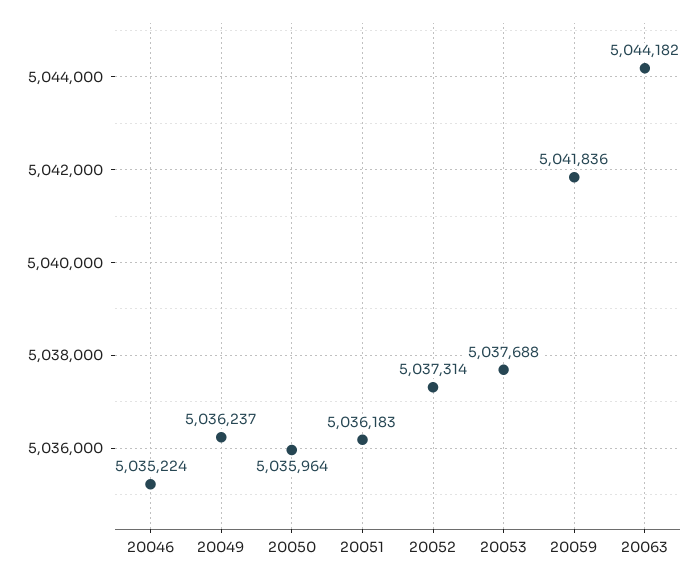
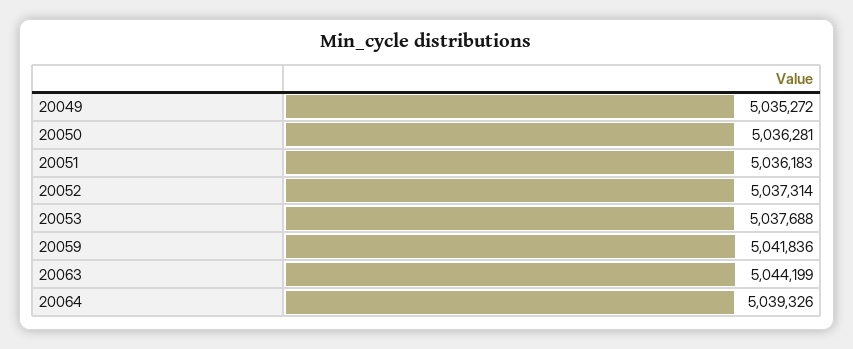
20046: 5035224 -> none
20049: 5036237 -> 5035272
20050: 5035964 -> 5036281
20063: 5044182 -> 5044199
20064: none -> 5039326

